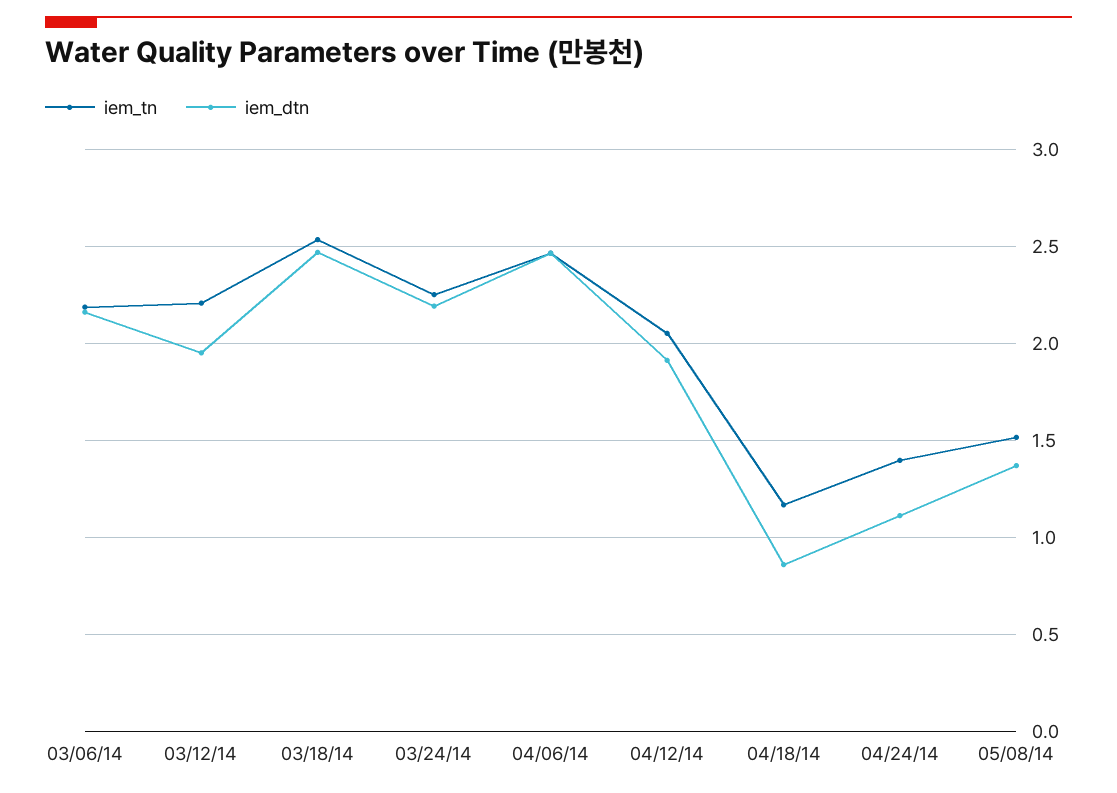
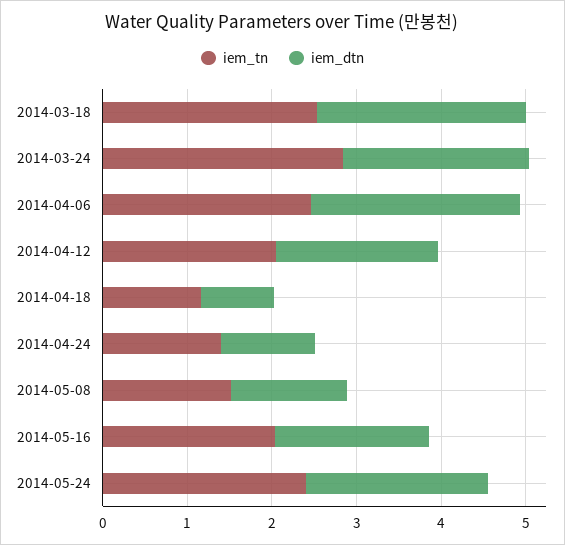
iem_tn, 03/06/14: 2.2 -> none
iem_dtn, 03/06/14: 2.15 -> none
iem_tn, 03/12/14: 2.2 -> none
iem_dtn, 03/12/14: 1.95 -> none
iem_tn, 03/24/14: 2.25 -> 2.8
iem_tn, 2014-05-16: none -> 2
iem_dtn, 2014-05-16: none -> 1.8
iem_tn, 2014-05-24: none -> 2.4
iem_dtn, 2014-05-24: none -> 2.2

